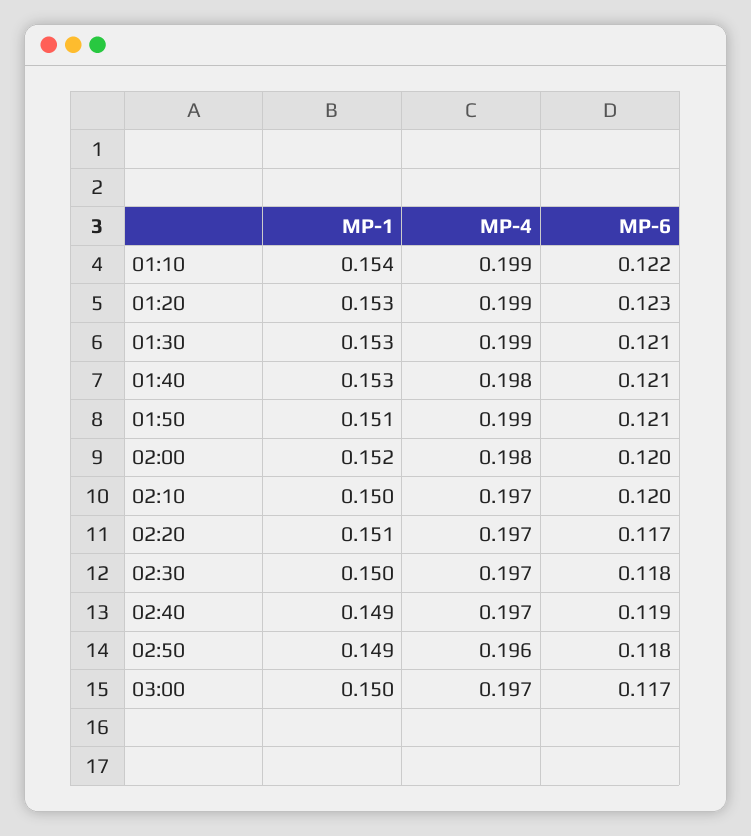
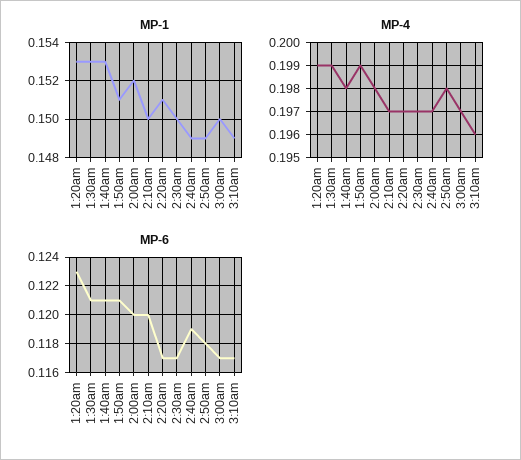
MP-1, 01:10: 0.154 -> none
MP-4, 01:10: 0.199 -> none
MP-6, 01:10: 0.122 -> none
MP-6, 02:30: 0.118 -> 0.117
MP-4, 02:50: 0.196 -> 0.198
MP-1, 3:10am: none -> 0.149
MP-4, 3:10am: none -> 0.196
MP-6, 3:10am: none -> 0.117

